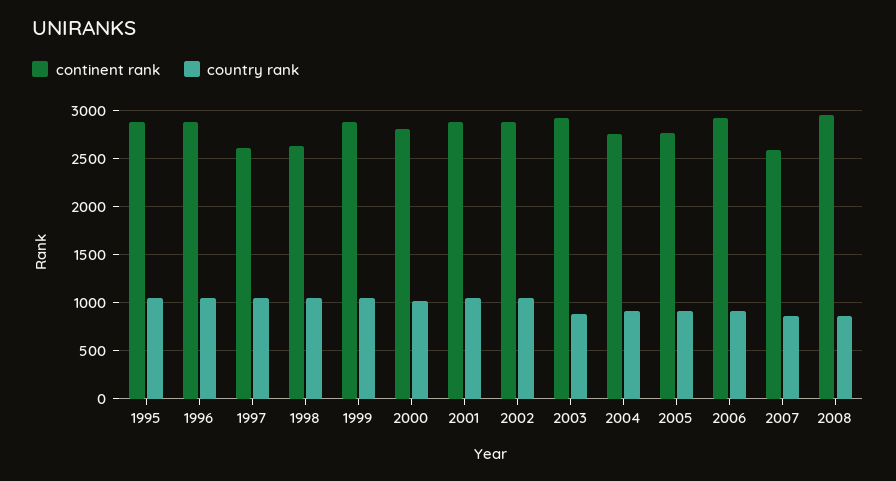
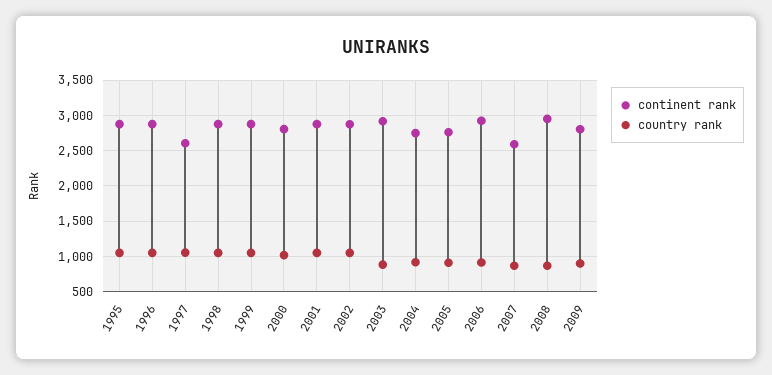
continent rank, 1998: 2600 -> 2900
continent rank, 2009: none -> 2800
country rank, 2009: none -> 900

